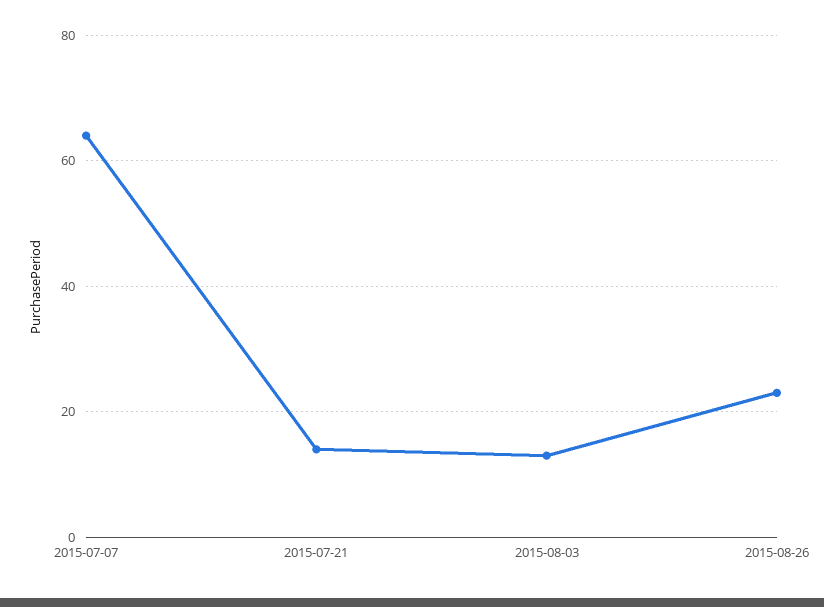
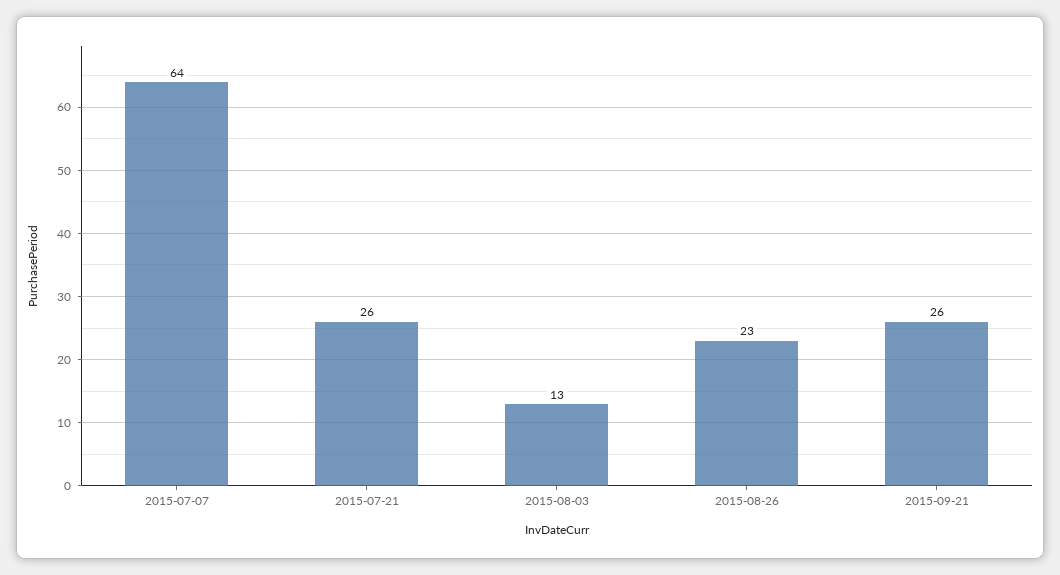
2015-07-21: 15 -> 26
2015-09-21: none -> 26

